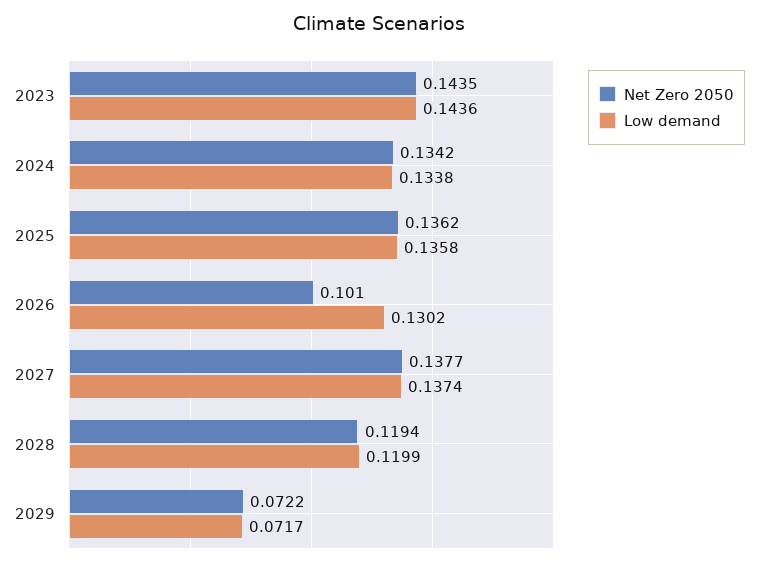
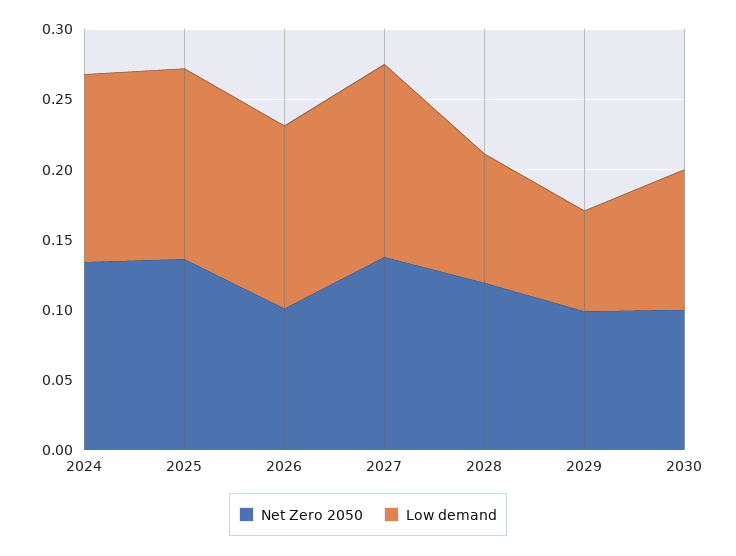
Net Zero 2050, 2023: 0.1435 -> none
Low demand, 2023: 0.1436 -> none
Low demand, 2028: 0.1199 -> 0.09
Net Zero 2050, 2029: 0.0722 -> 0.1
Net Zero 2050, 2030: none -> 0.1
Low demand, 2030: none -> 0.1

